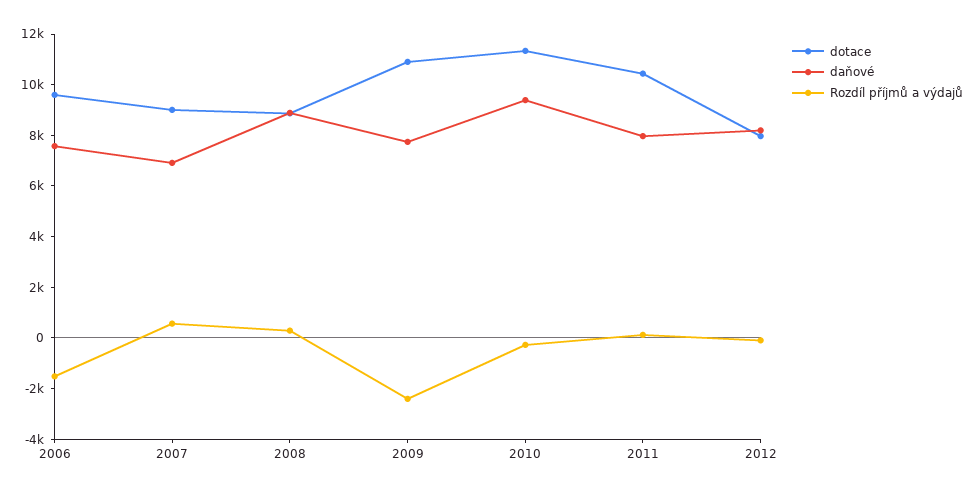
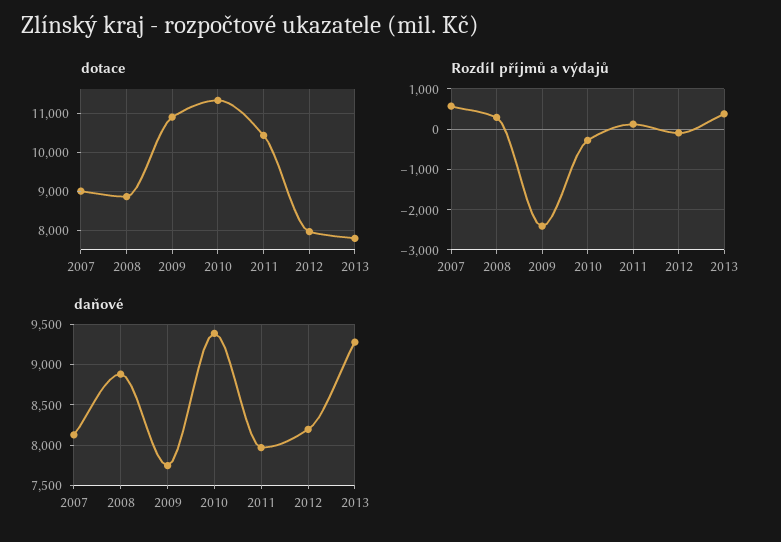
dotace, 2006: 9500 -> none
daňové, 2006: 7500 -> none
Rozdíl příjmů a výdajů, 2006: -1500 -> none
daňové, 2007: 7000 -> 8100
dotace, 2013: none -> 7800
Rozdíl příjmů a výdajů, 2013: none -> 400
daňové, 2013: none -> 9300

